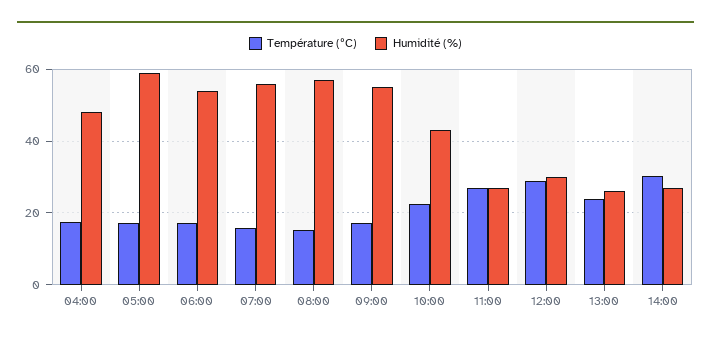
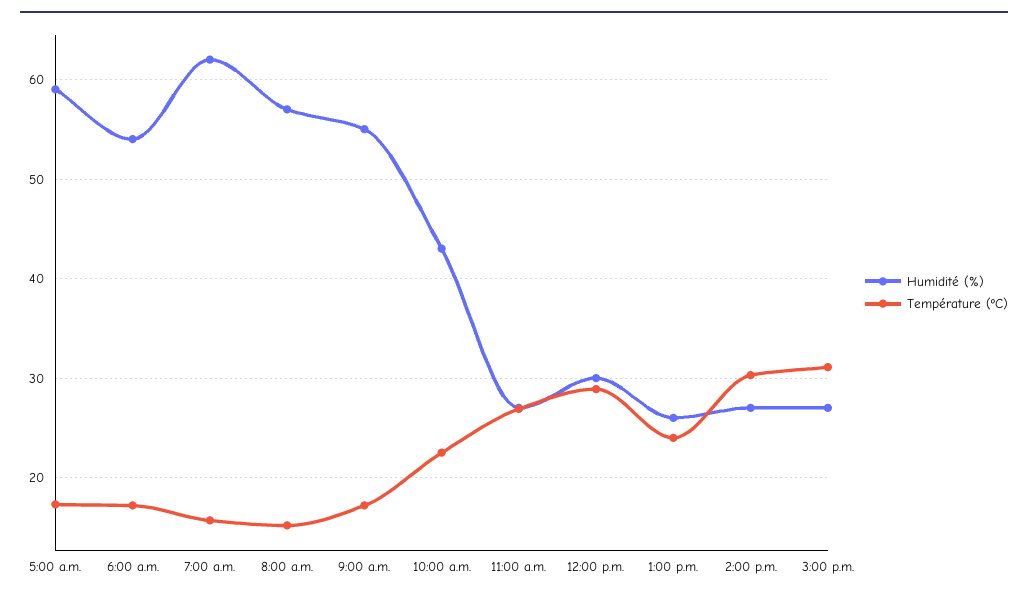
Température (ºC), 04:00: 18 -> none
Humidité (%), 04:00: 48 -> none
Humidité (%), 07:00: 56 -> 62
Humidité (%), 3:00 p.m.: none -> 27
Température (ºC), 3:00 p.m.: none -> 31

